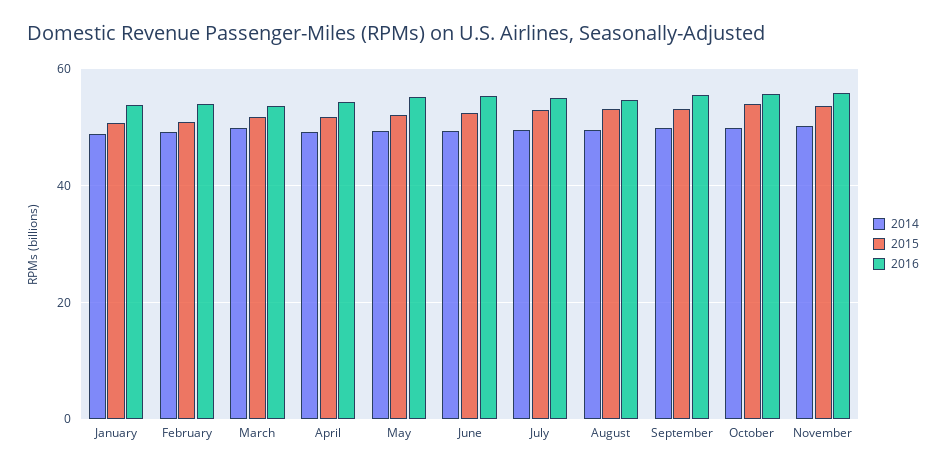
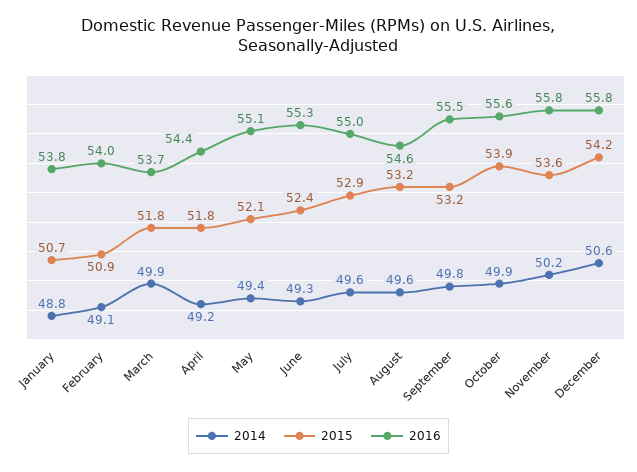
2014, December: none -> 50.6
2015, December: none -> 54.2
2016, December: none -> 55.8

